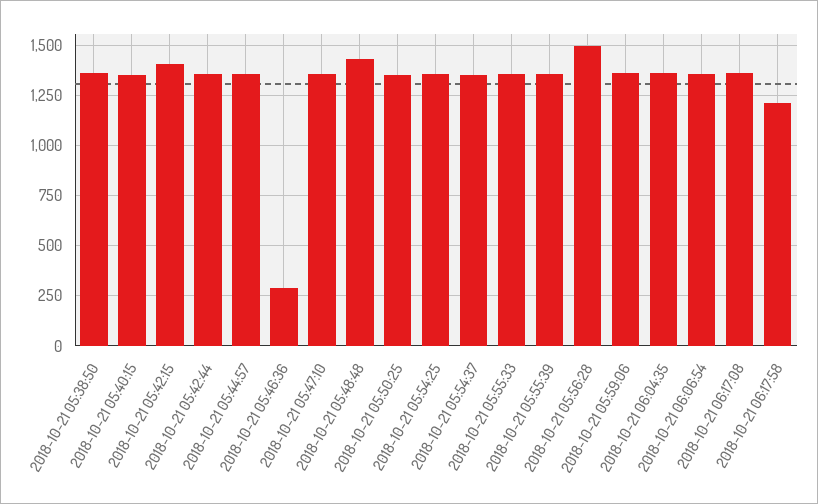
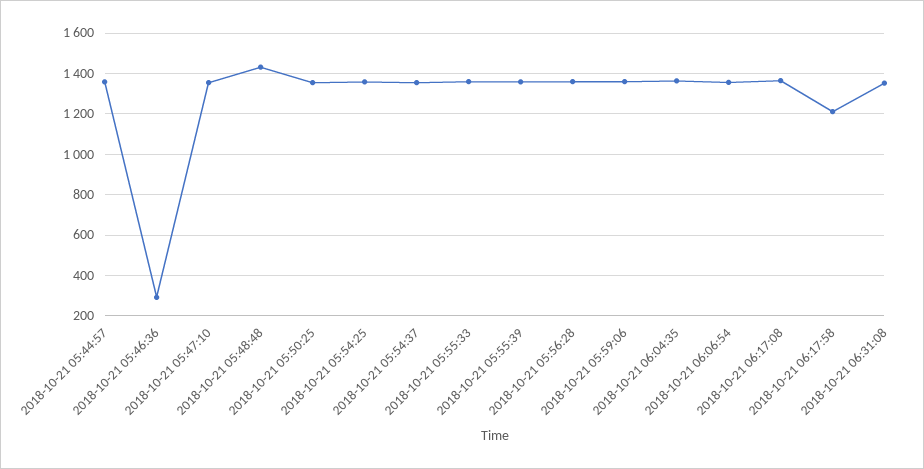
2018-10-21 05:38:50: 1350 -> none
2018-10-21 05:40:15: 1350 -> none
2018-10-21 05:42:15: 1400 -> none
2018-10-21 05:42:44: 1350 -> none
2018-10-21 05:56:28: 1500 -> 1350
2018-10-21 06:31:08: none -> 1350

